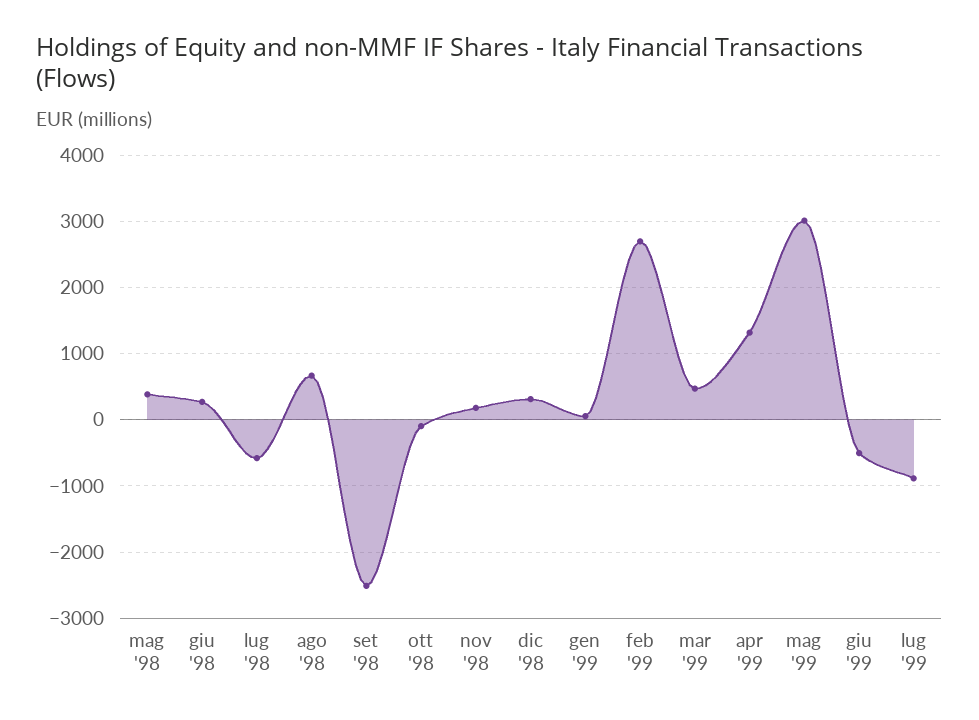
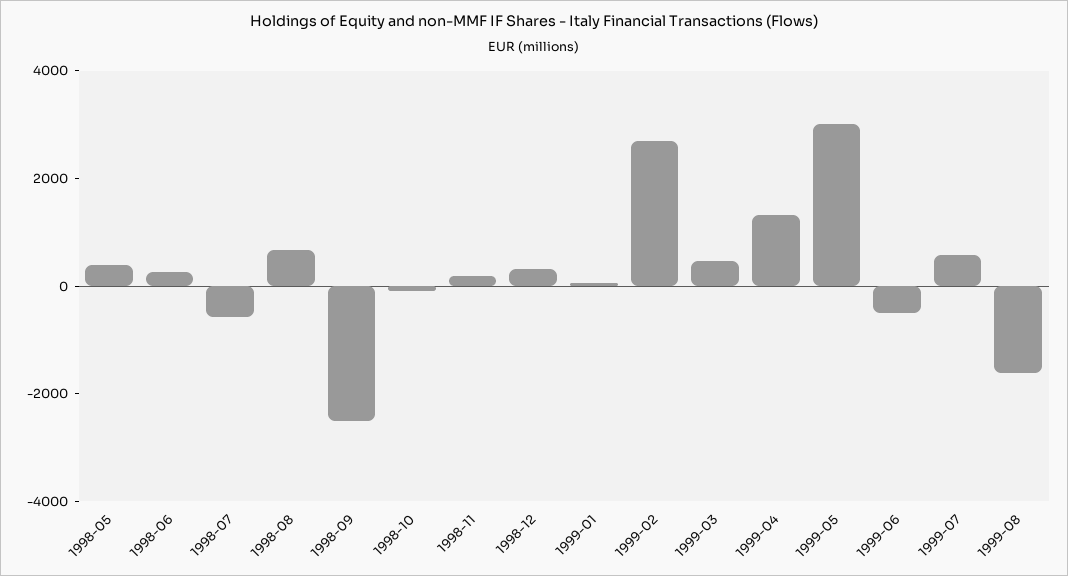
lug '99: -900 -> 500
1999-08: none -> -1500

